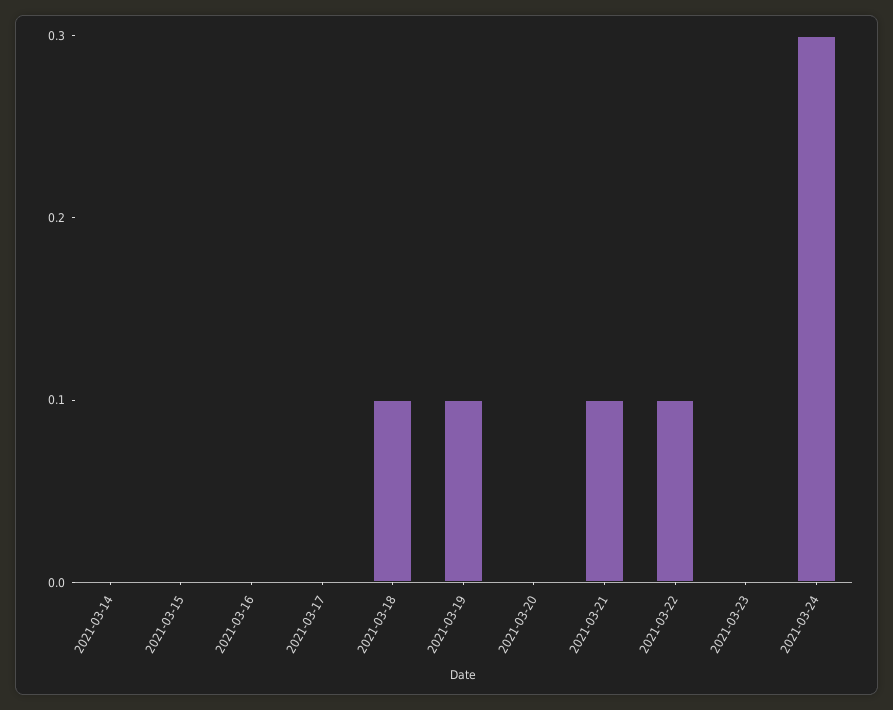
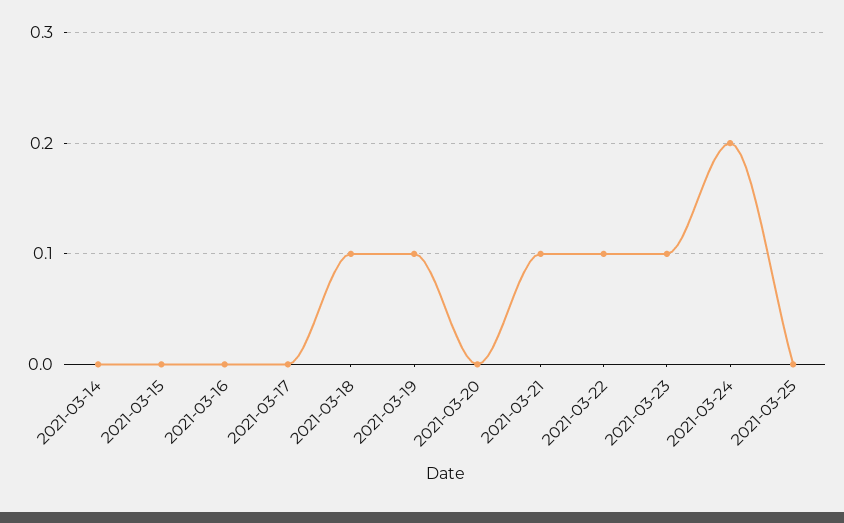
2021-03-23: 0 -> 0.1
2021-03-24: 0.3 -> 0.2
2021-03-25: none -> 0

